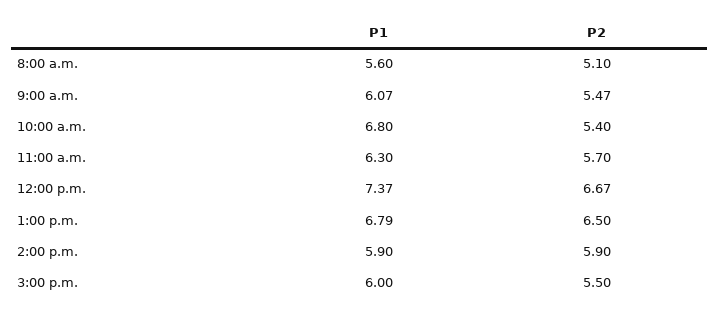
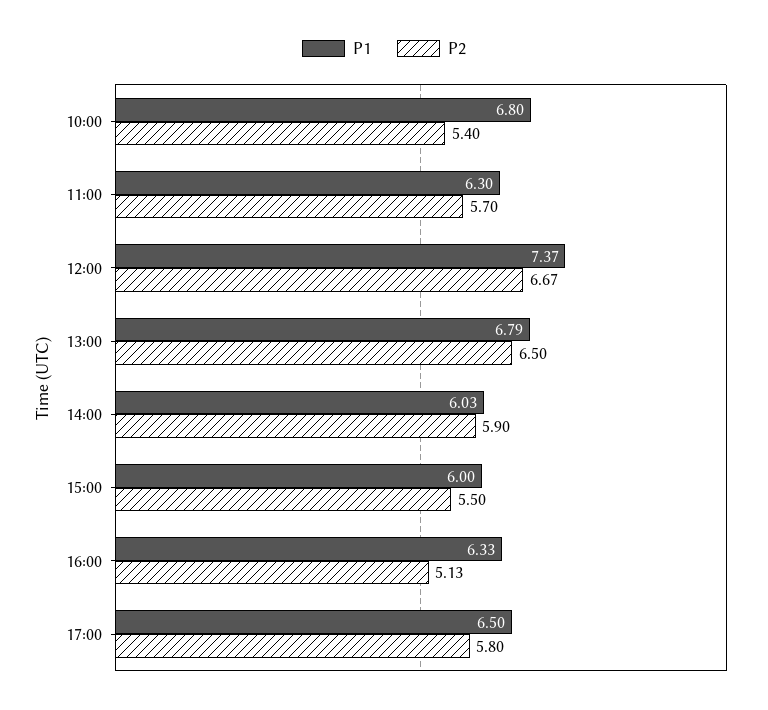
P1, 8:00 a.m.: 5.6 -> none
P2, 8:00 a.m.: 5.1 -> none
P1, 9:00 a.m.: 6.07 -> none
P2, 9:00 a.m.: 5.47 -> none
P1, 2:00 p.m.: 5.9 -> 6.03
P1, 16:00: none -> 6.33
P2, 16:00: none -> 5.13
P1, 17:00: none -> 6.5
P2, 17:00: none -> 5.8

